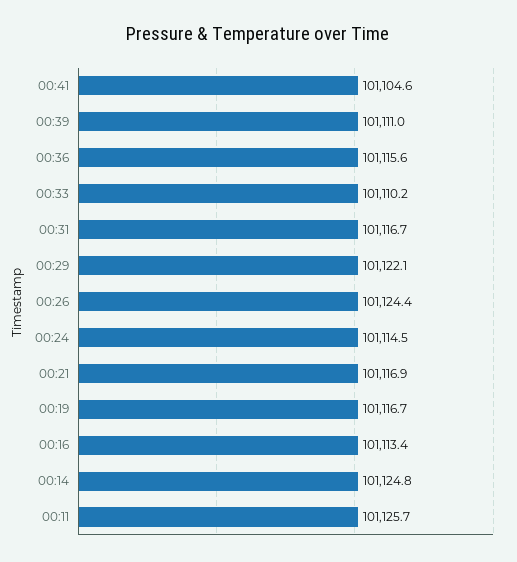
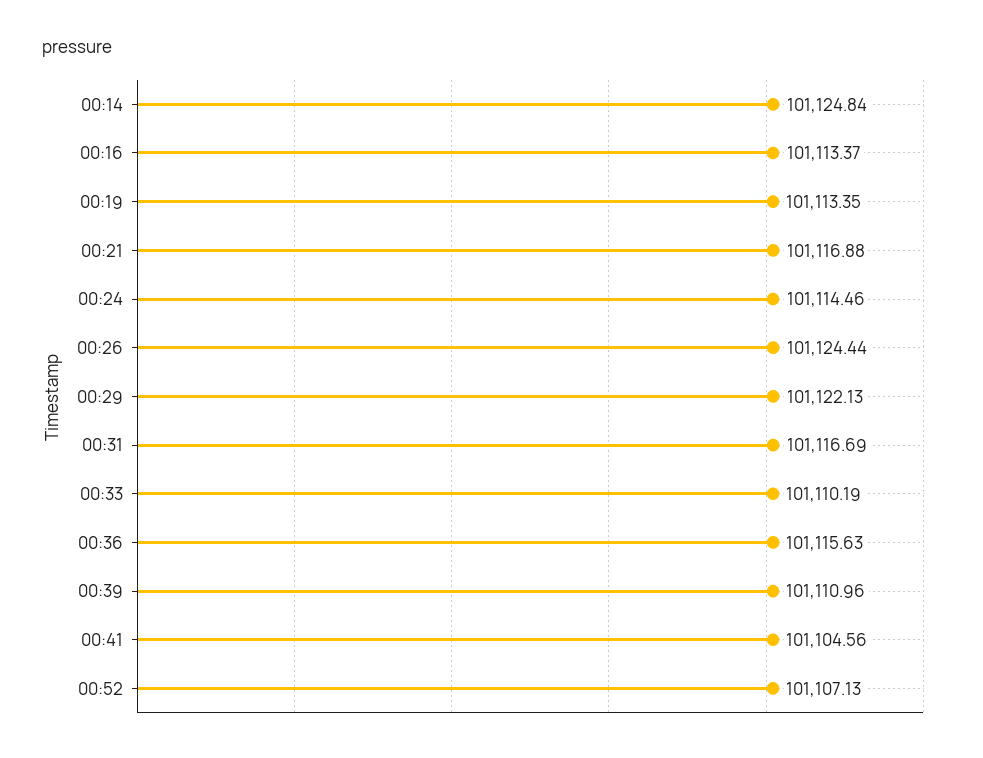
00:19: 101116.7 -> 101113.35
00:11: 101125.7 -> none
00:52: none -> 101107.13

